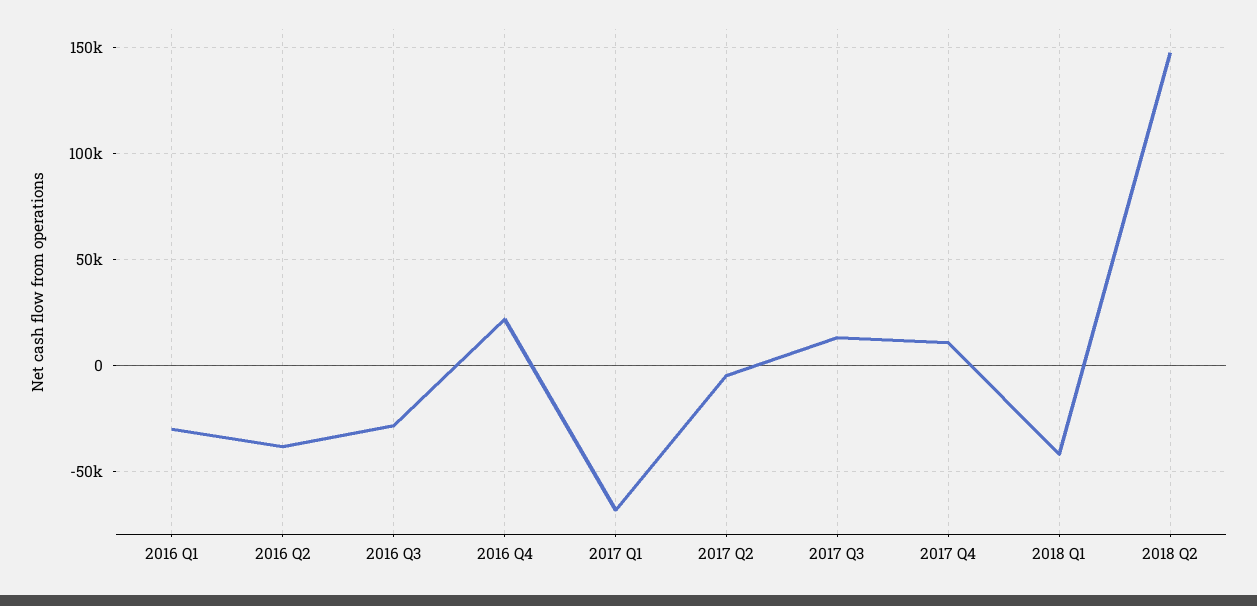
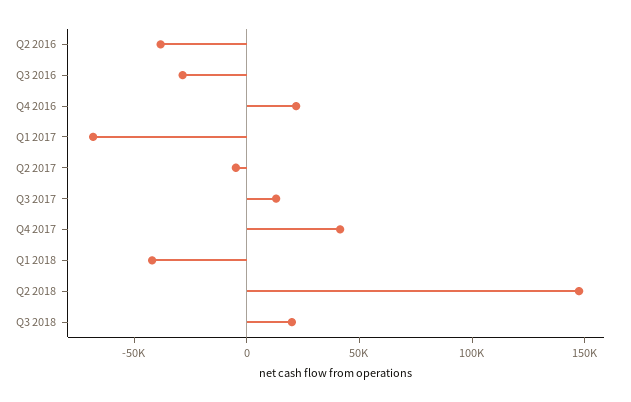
2016 Q1: -30000 -> none
2017 Q4: 10000 -> 40000
Q3 2018: none -> 20000

